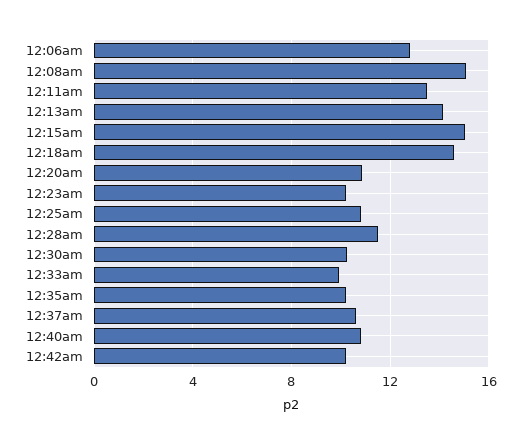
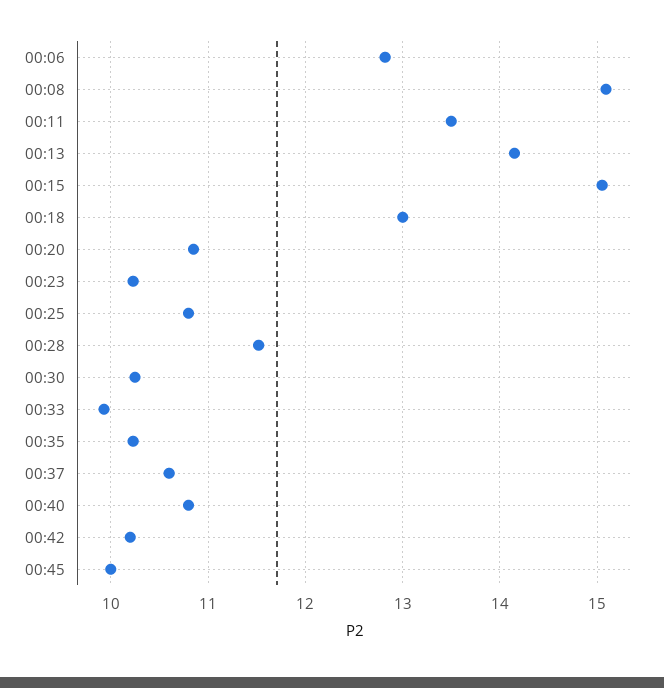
12:18am: 14.5 -> 13
00:45: none -> 10

